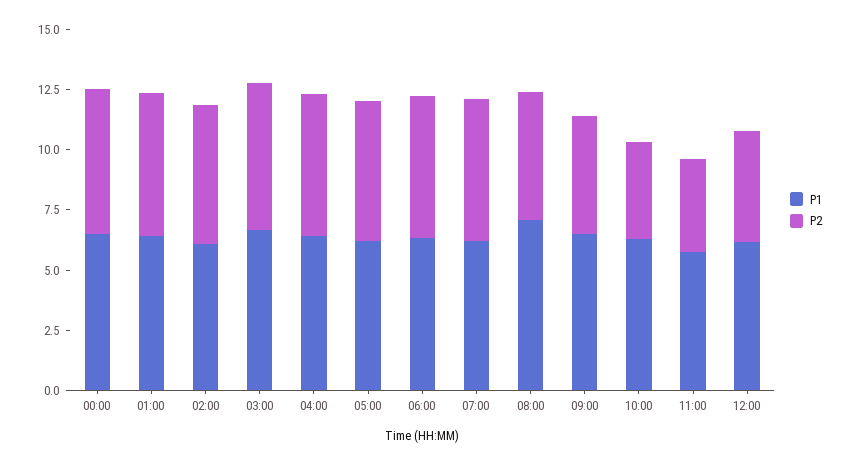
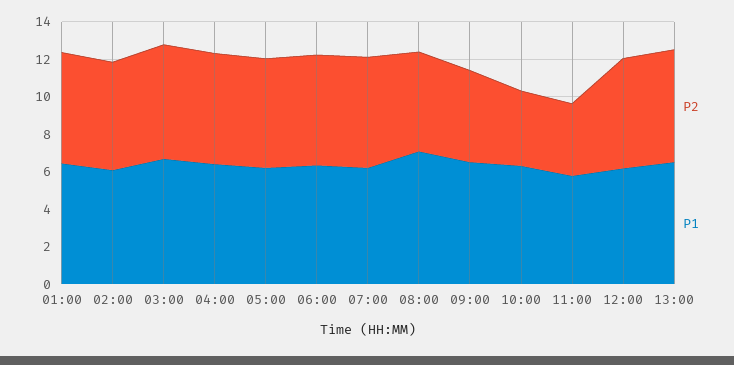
P1, 00:00: 6.5 -> none
P2, 00:00: 6 -> none
P2, 12:00: 4.5 -> 6
P2, 13:00: none -> 6
P1, 13:00: none -> 6.5

